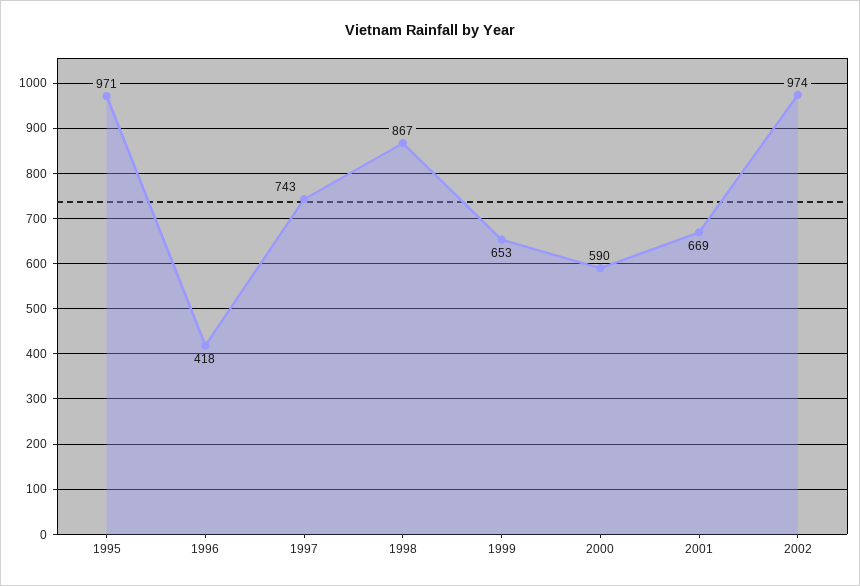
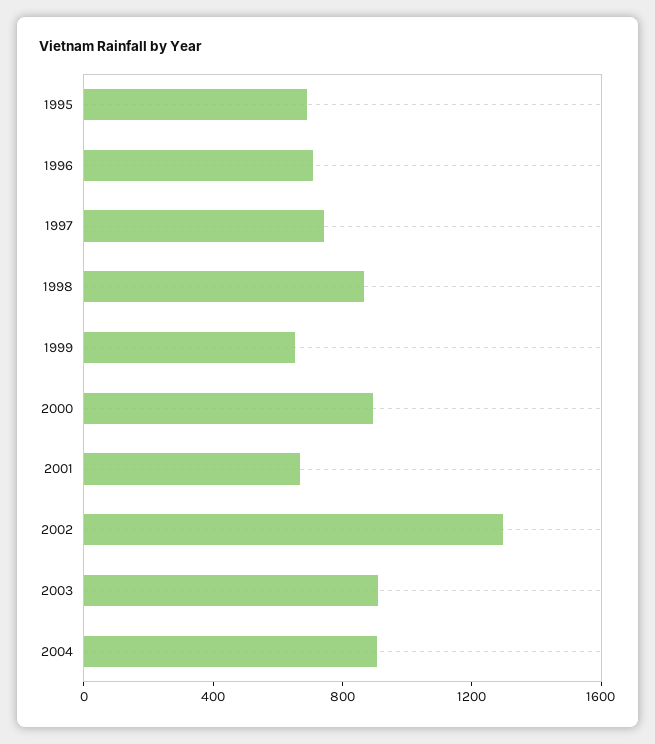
1995: 971 -> 700
1996: 418 -> 700
2000: 590 -> 900
2002: 974 -> 1300
2003: none -> 900
2004: none -> 900

